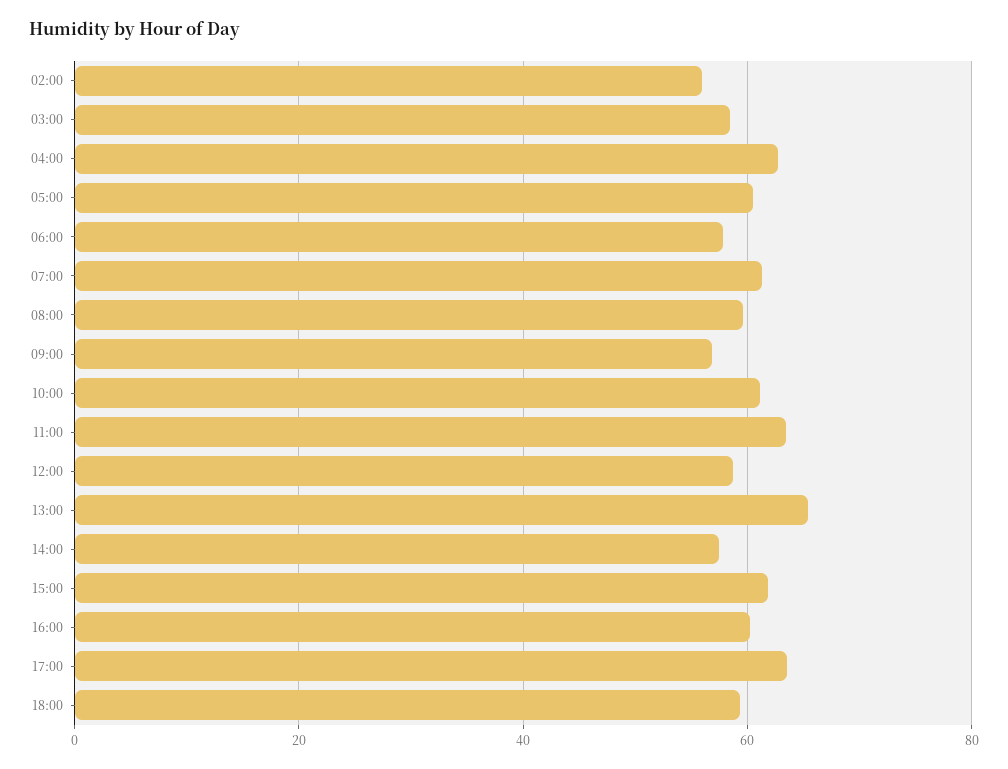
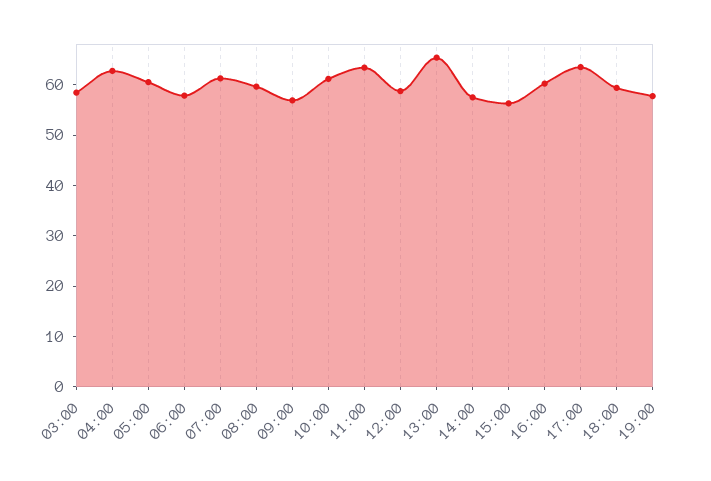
02:00: 56 -> none
15:00: 62 -> 56
19:00: none -> 58

